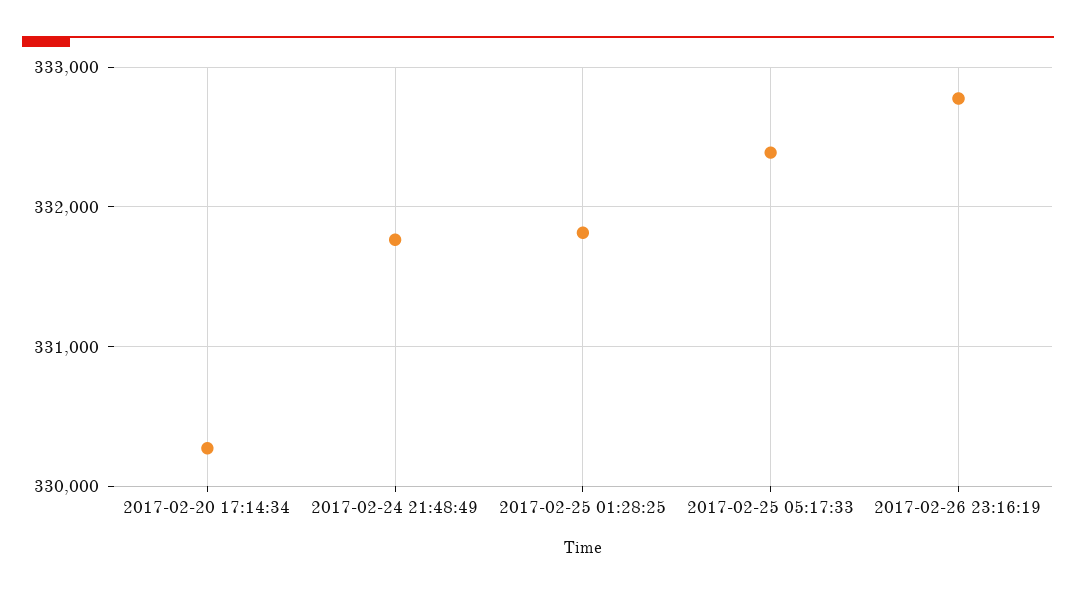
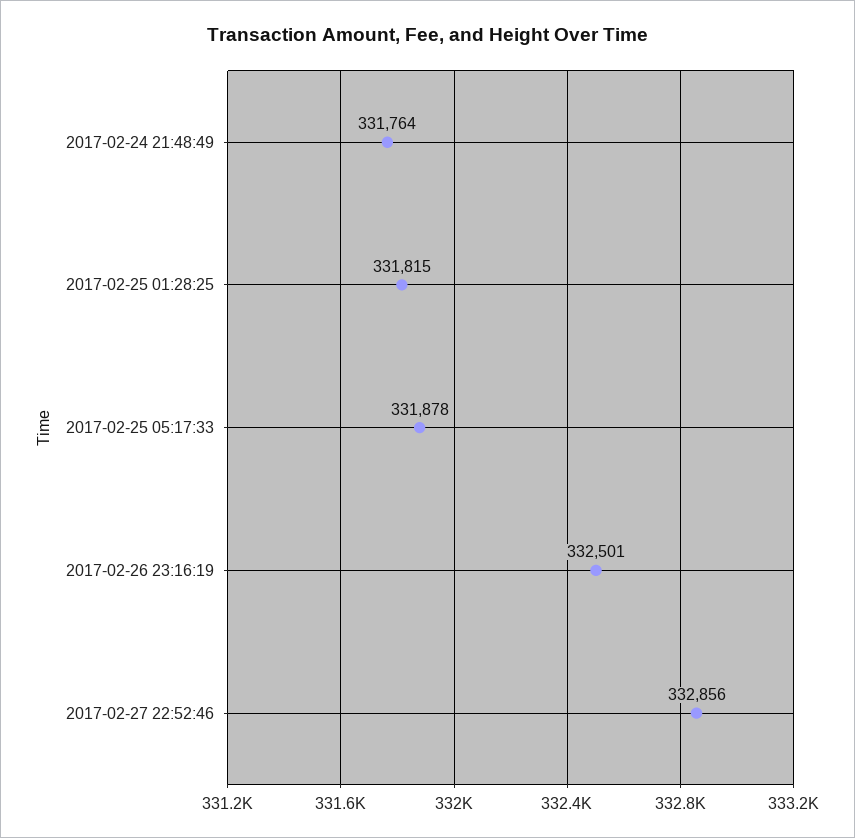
2017-02-20 17:14:34: 330300 -> none
2017-02-25 05:17:33: 332400 -> 331878
2017-02-26 23:16:19: 332800 -> 332501
2017-02-27 22:52:46: none -> 332856

